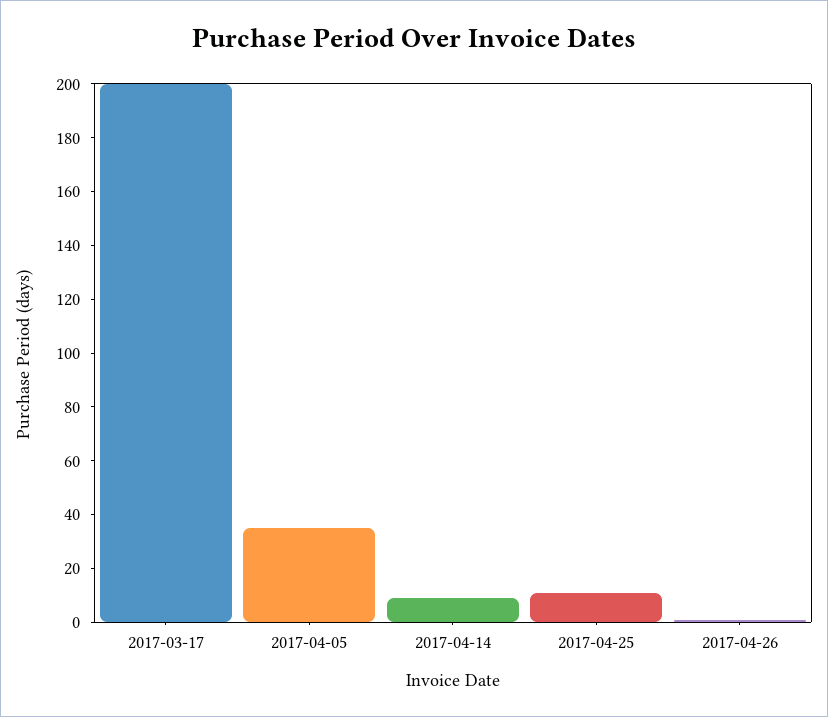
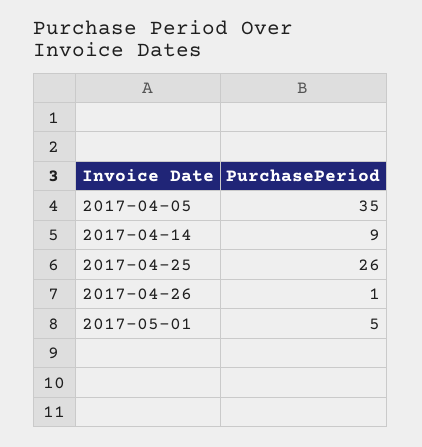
2017-03-17: 200 -> none
2017-04-25: 10 -> 26
2017-05-01: none -> 5

